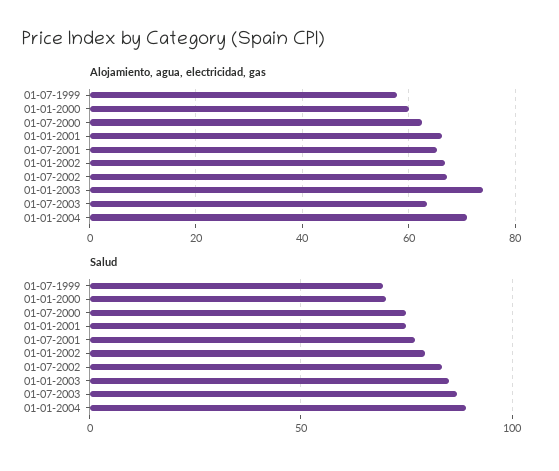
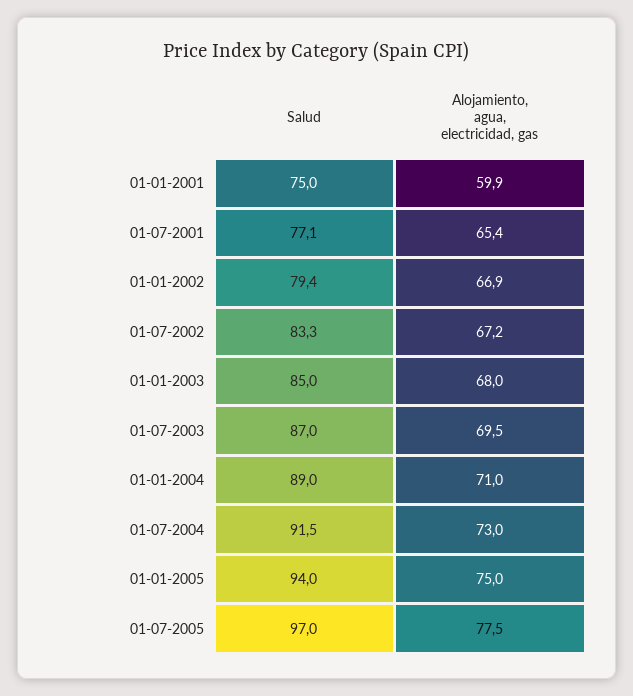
Alojamiento, agua, electricidad, gas, 01-07-1999: 58 -> none
Alojamiento, agua, electricidad, gas, 01-01-2000: 60 -> none
Alojamiento, agua, electricidad, gas, 01-07-2000: 62 -> none
Alojamiento, agua, electricidad, gas, 01-01-2001: 66 -> 59.9
Alojamiento, agua, electricidad, gas, 01-01-2003: 74 -> 68
Alojamiento, agua, electricidad, gas, 01-07-2003: 64 -> 69.5
Salud, 01-07-1999: 70 -> none
Salud, 01-01-2000: 70 -> none
Salud, 01-07-2000: 75 -> none
Salud, 01-07-2004: none -> 91.5
Alojamiento, agua, electricidad, gas, 01-07-2004: none -> 73
Salud, 01-01-2005: none -> 94
Alojamiento, agua, electricidad, gas, 01-01-2005: none -> 75
Salud, 01-07-2005: none -> 97
Alojamiento, agua, electricidad, gas, 01-07-2005: none -> 77.5

